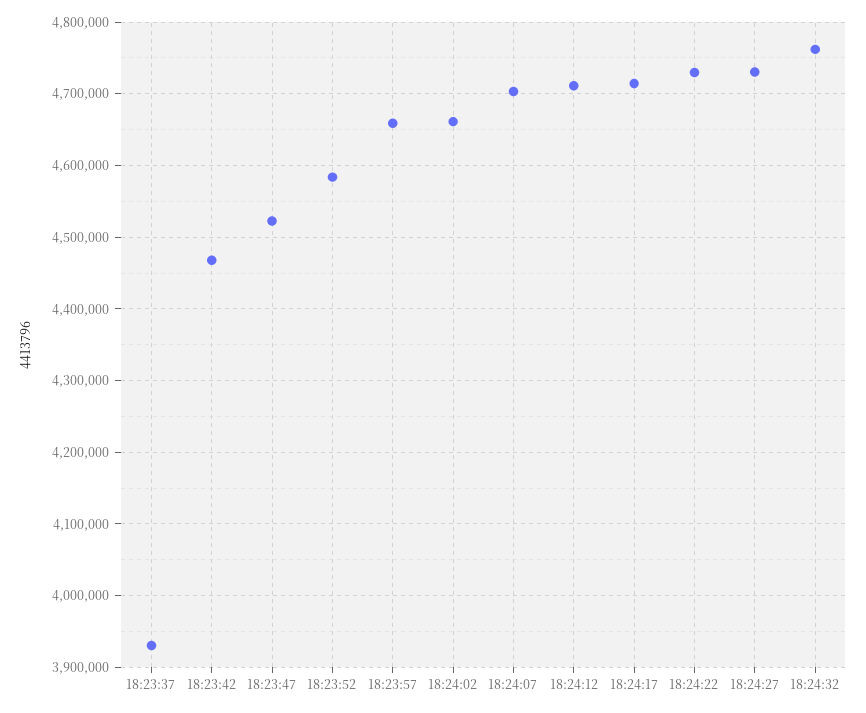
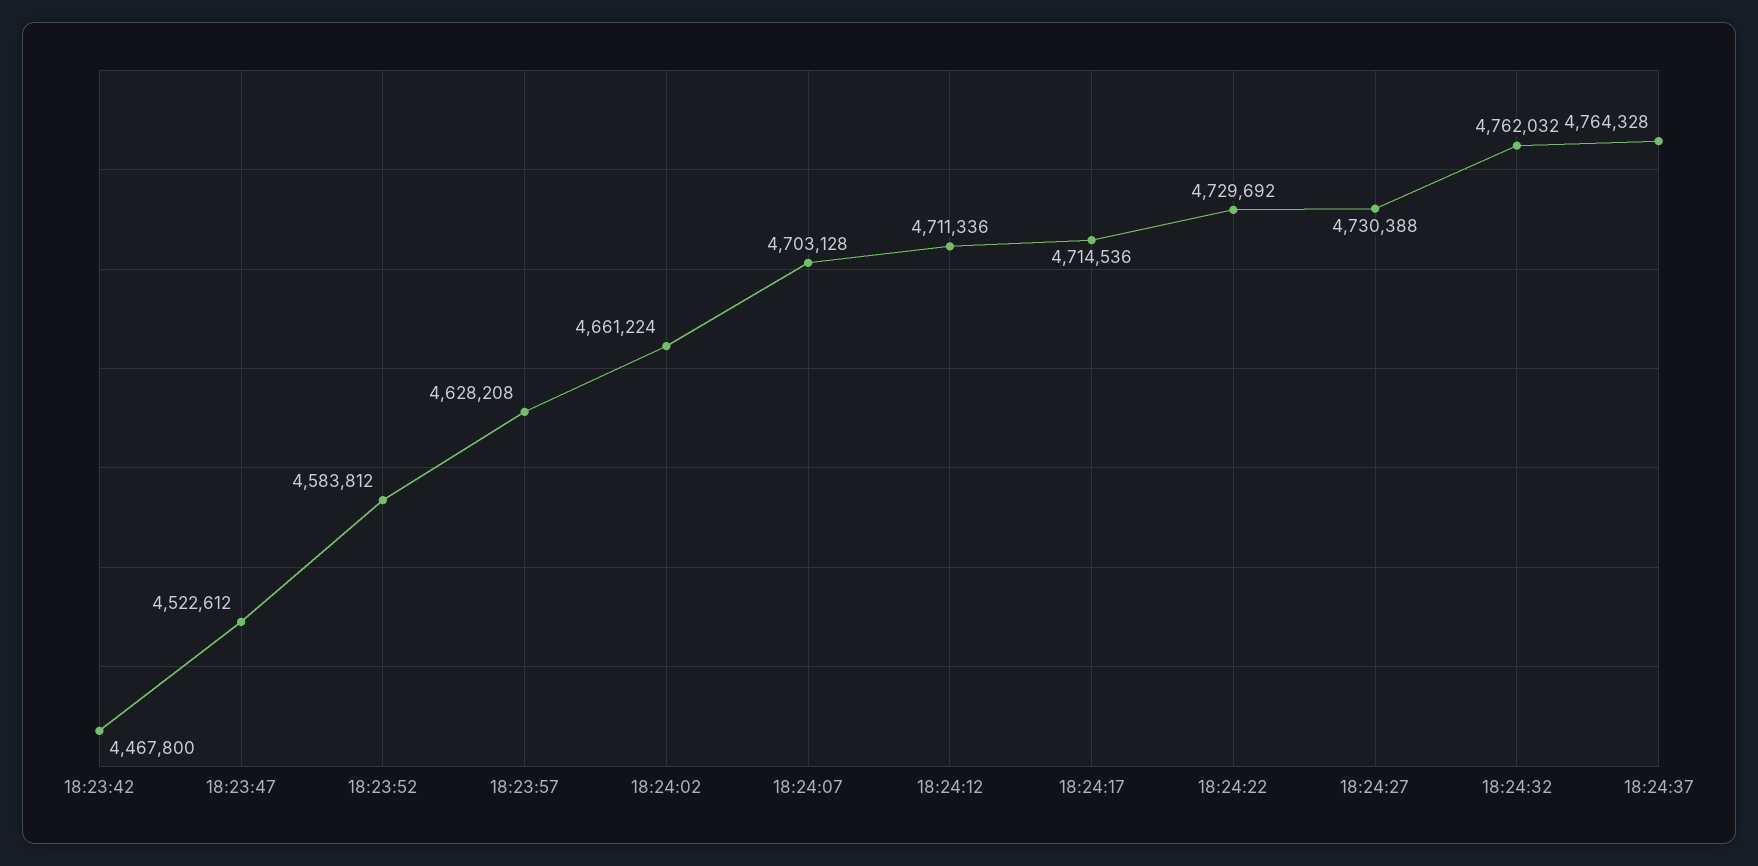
18:23:37: 3930000 -> none
18:23:57: 4660000 -> 4628208
18:24:37: none -> 4764328

